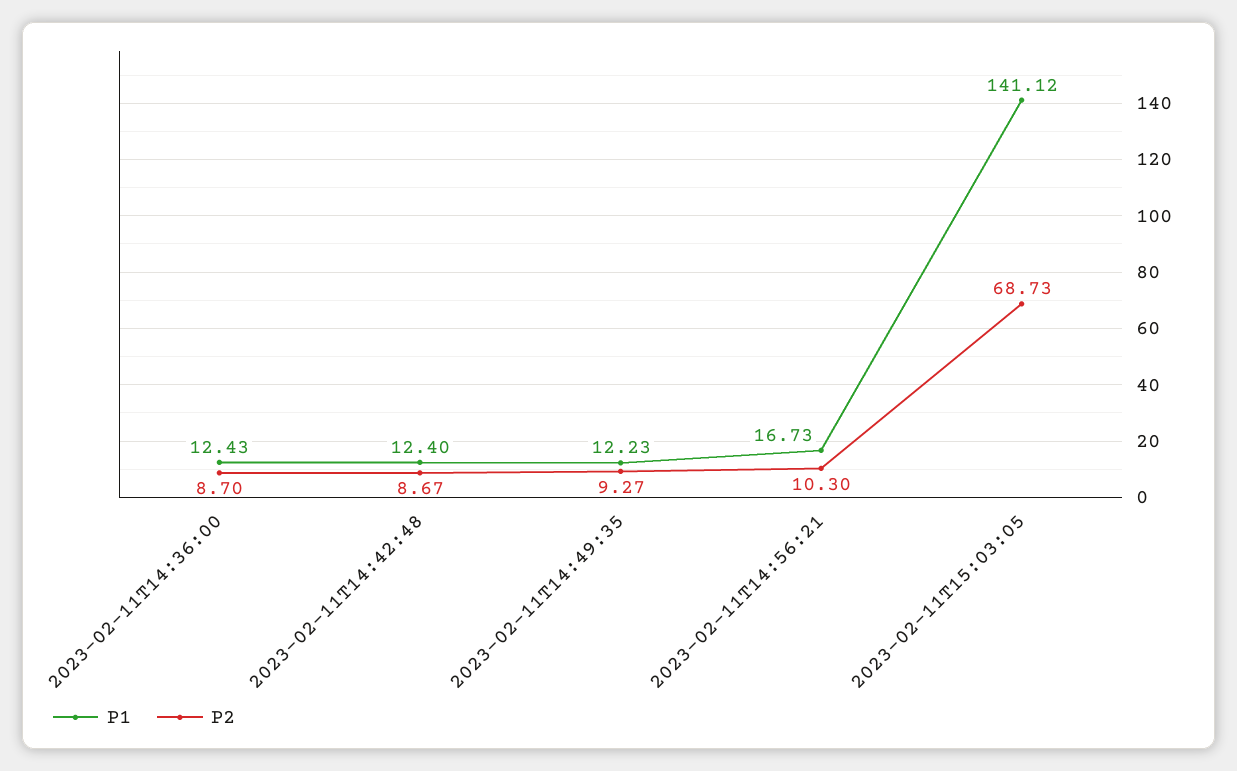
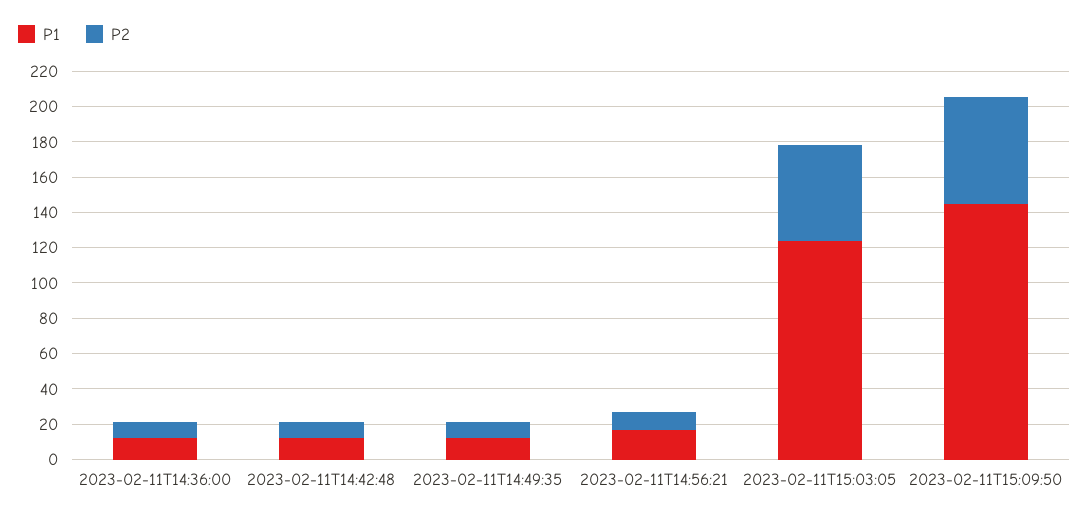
P1, 2023-02-11T15:03:05: 141.12 -> 125
P2, 2023-02-11T15:03:05: 68.73 -> 55
P1, 2023-02-11T15:09:50: none -> 145
P2, 2023-02-11T15:09:50: none -> 60

